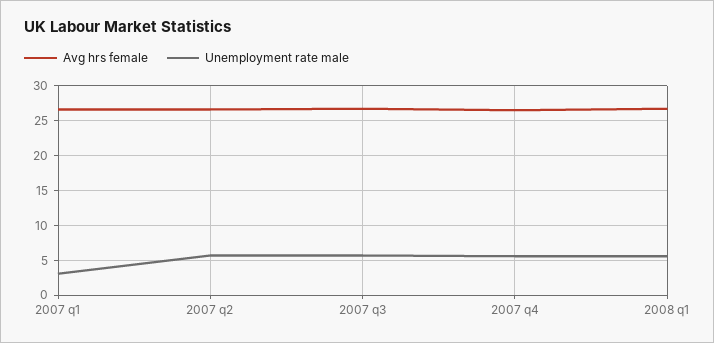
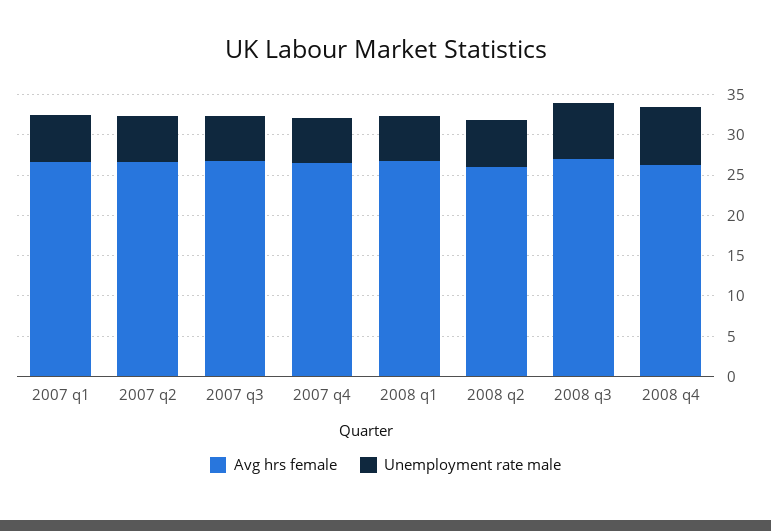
Unemployment rate male, 2007 q1: 3 -> 6
Avg hrs female, 2008 q2: none -> 26
Unemployment rate male, 2008 q2: none -> 6
Avg hrs female, 2008 q3: none -> 27
Unemployment rate male, 2008 q3: none -> 7
Avg hrs female, 2008 q4: none -> 26
Unemployment rate male, 2008 q4: none -> 7

